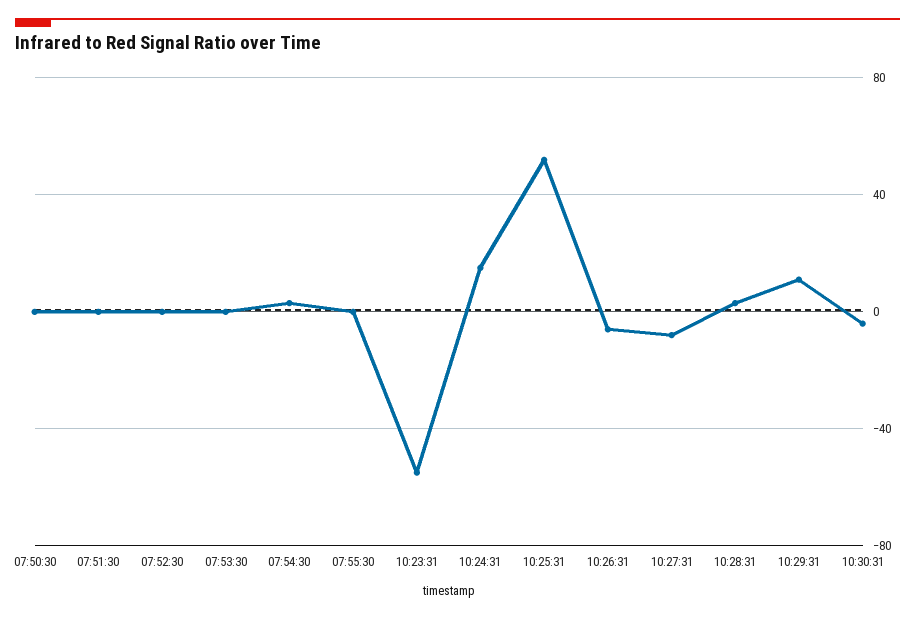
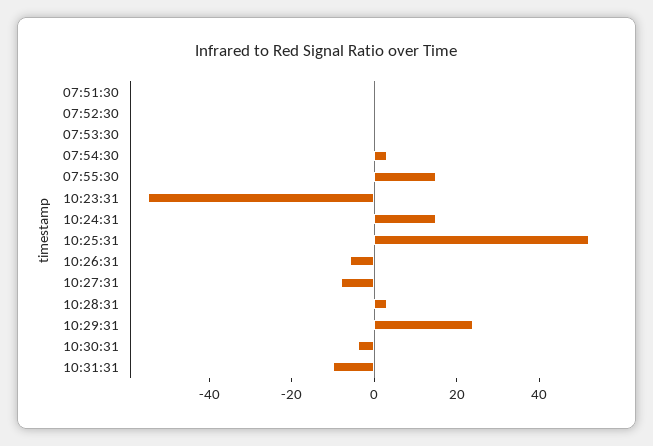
07:50:30: 0 -> none
07:55:30: 0 -> 15
10:29:31: 10 -> 25
10:31:31: none -> -10

